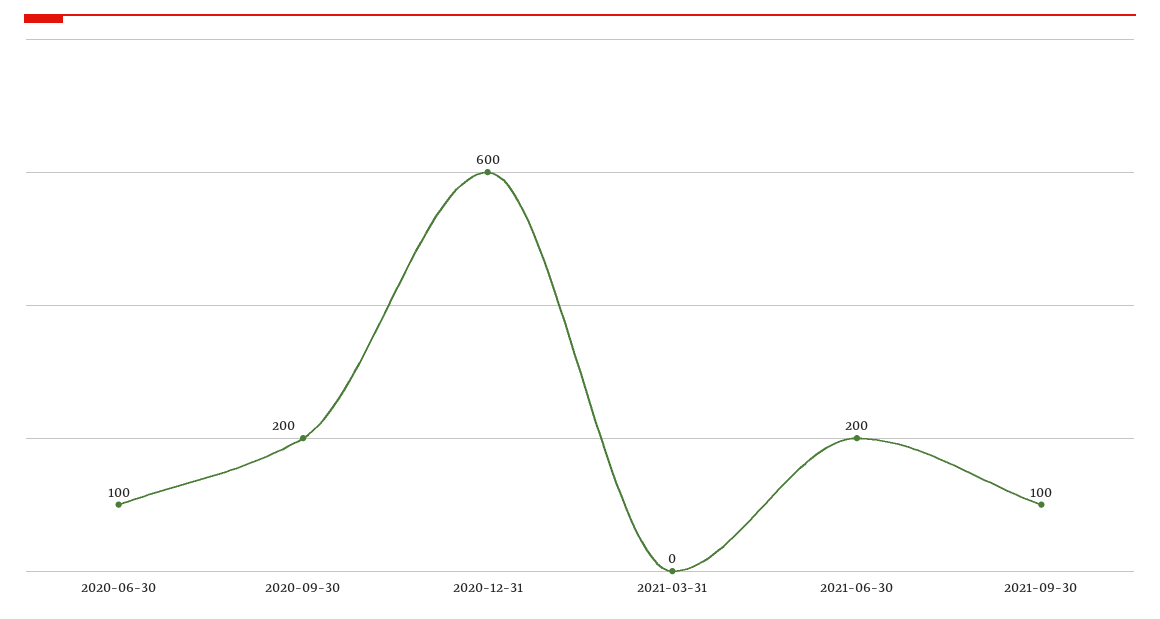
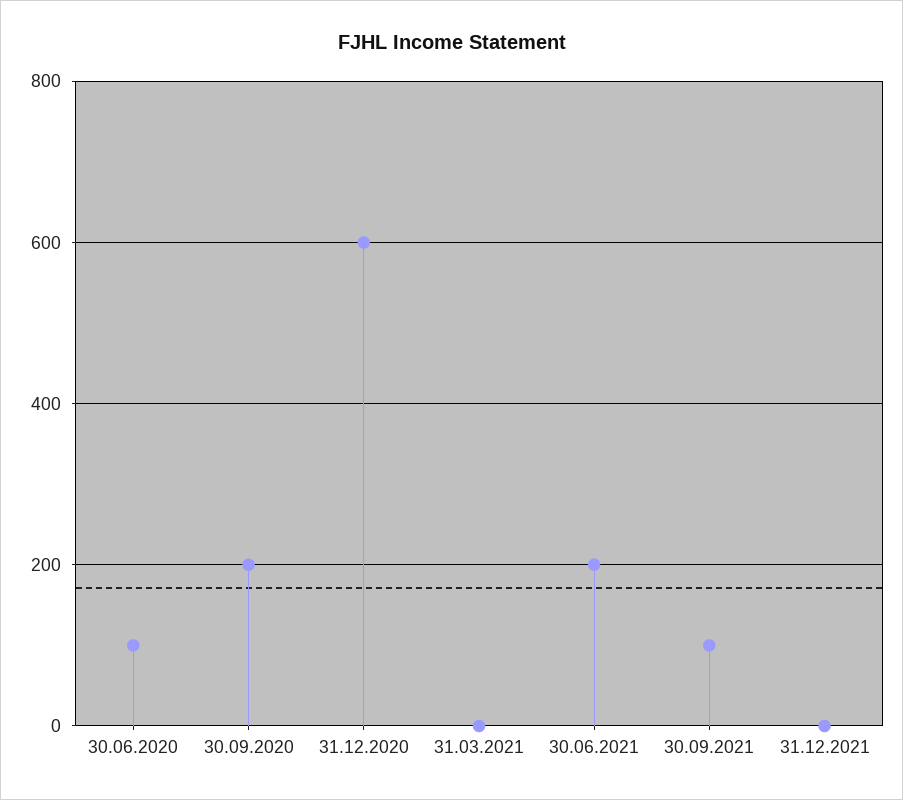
31.12.2021: none -> 0

